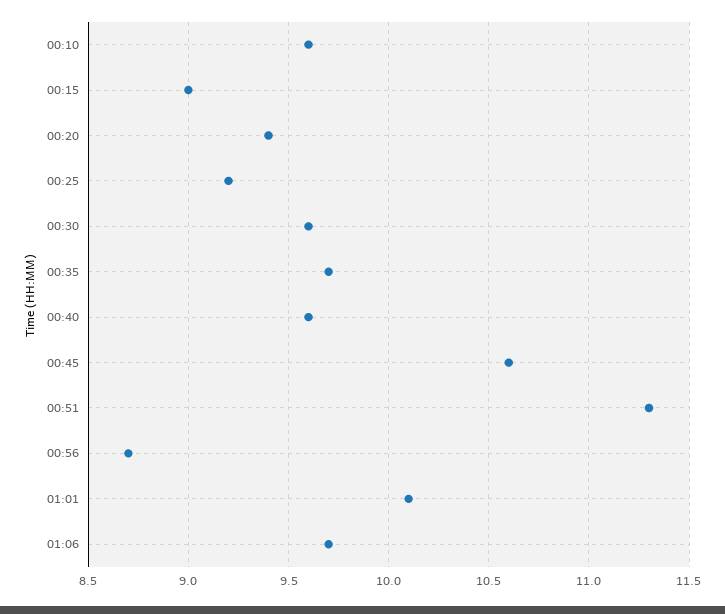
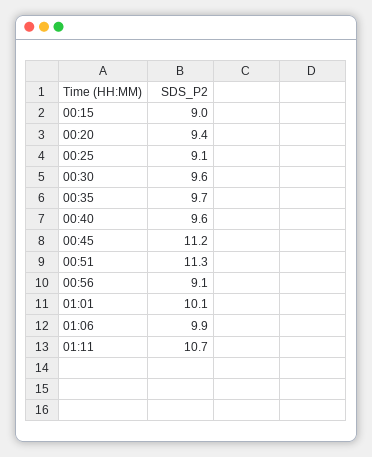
00:10: 9.6 -> none
00:25: 9.2 -> 9.1
00:45: 10.6 -> 11.2
00:56: 8.7 -> 9.1
01:06: 9.7 -> 9.9
01:11: none -> 10.7

